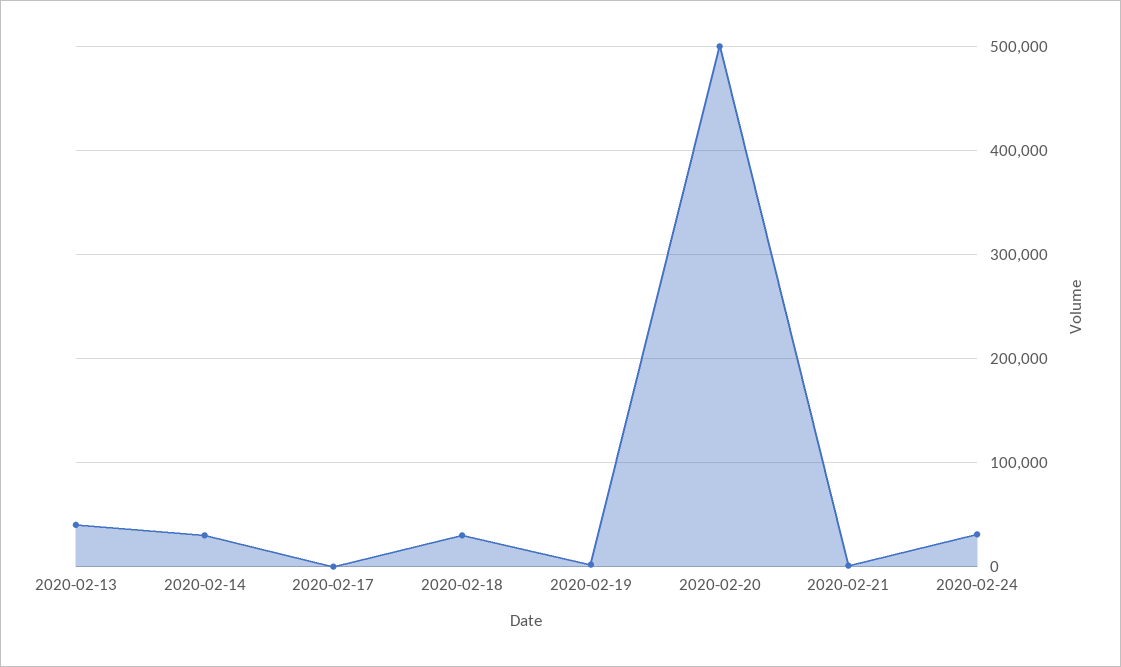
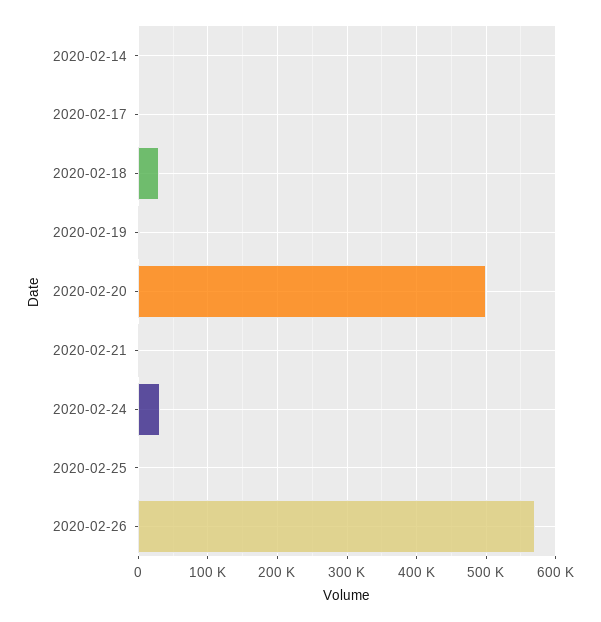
2020-02-13: 40000 -> none
2020-02-14: 30000 -> 0
2020-02-25: none -> 0
2020-02-26: none -> 570000

